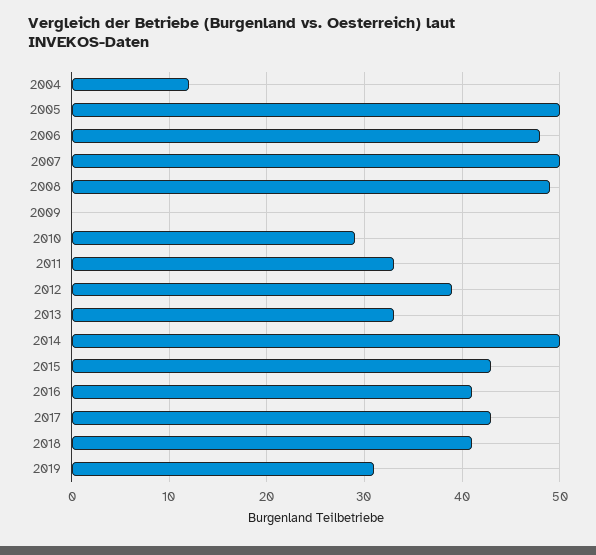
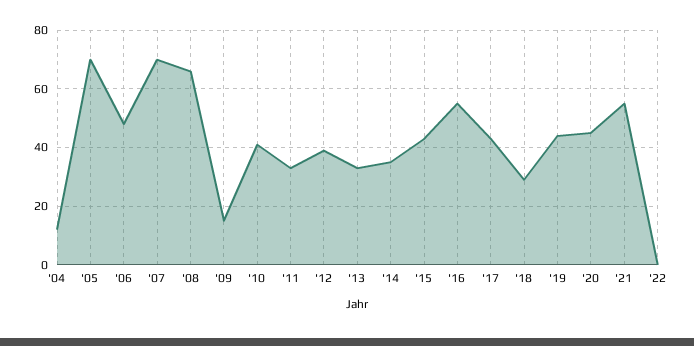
2005: 50 -> 70
2007: 50 -> 70
2008: 49 -> 65
2009: 0 -> 15
2010: 29 -> 40
2014: 50 -> 35
2016: 41 -> 55
2018: 41 -> 30
2019: 31 -> 45
'20: none -> 45
'21: none -> 55
'22: none -> 0

